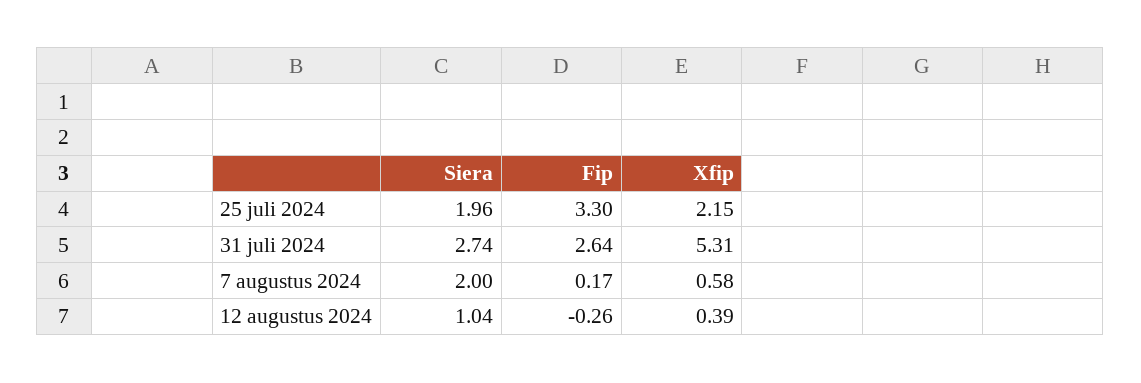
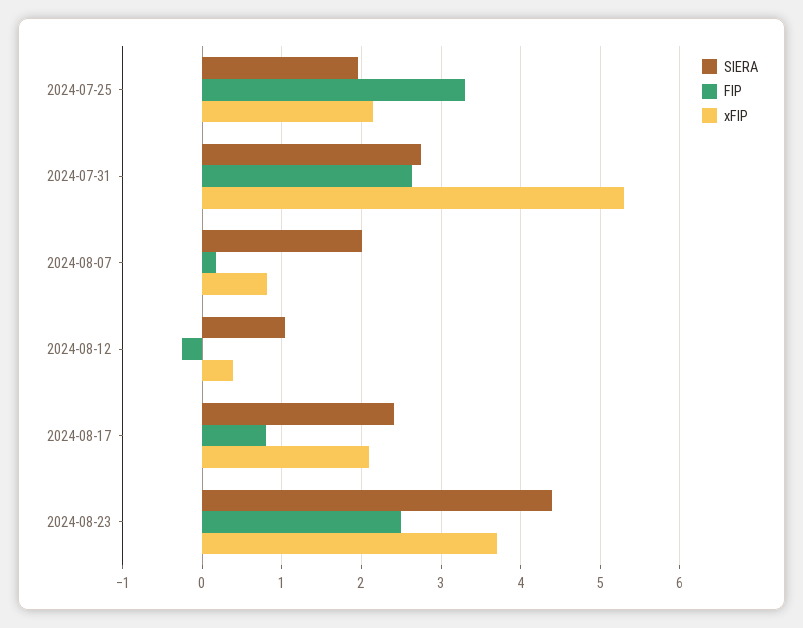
Xfip, 7 augustus 2024: 0.58 -> 0.8
Siera, 2024-08-17: none -> 2.4
Fip, 2024-08-17: none -> 0.8
Xfip, 2024-08-17: none -> 2.1
Siera, 2024-08-23: none -> 4.4
Fip, 2024-08-23: none -> 2.5
Xfip, 2024-08-23: none -> 3.7

